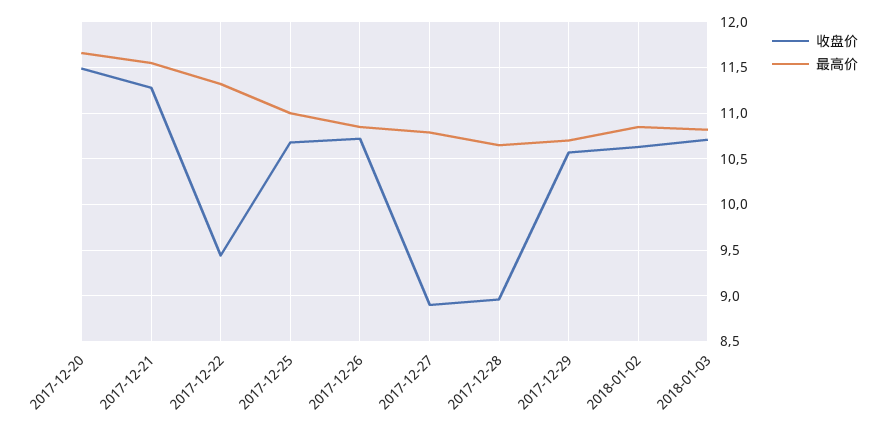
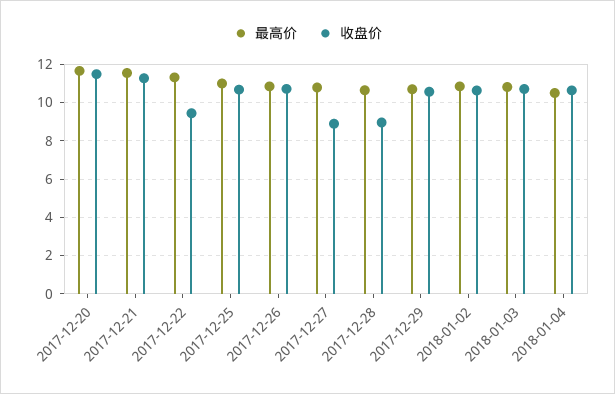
最高价, 2018-01-04: none -> 10.5
收盘价, 2018-01-04: none -> 10.5

